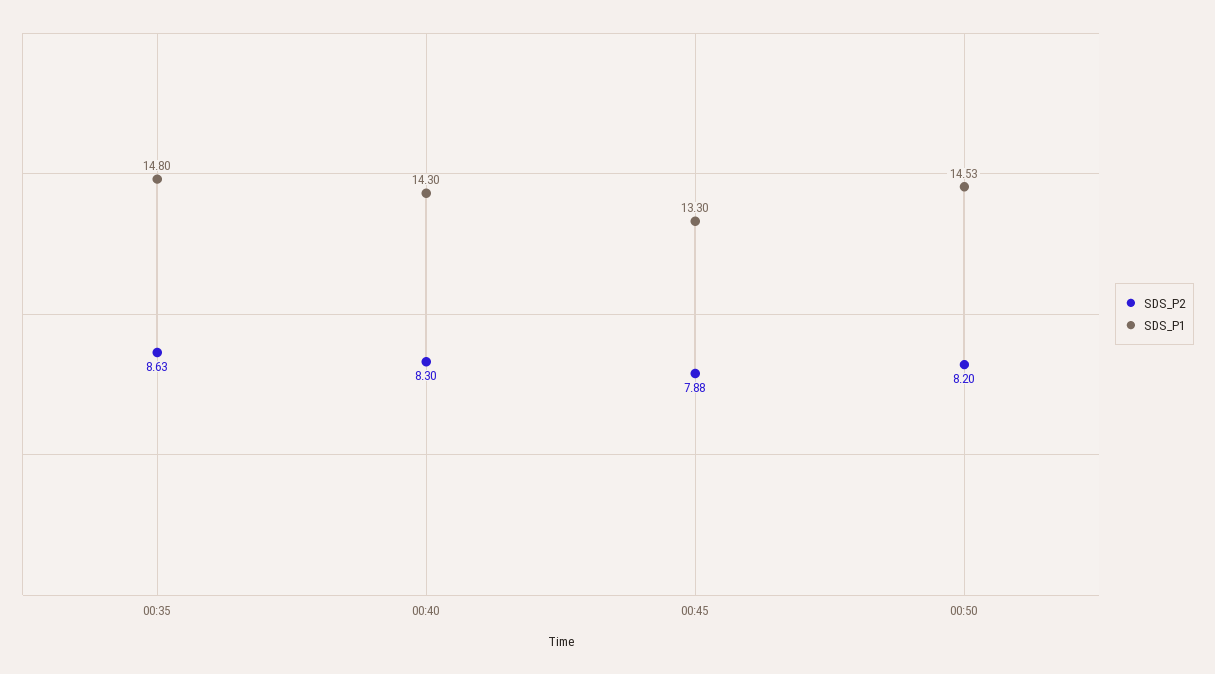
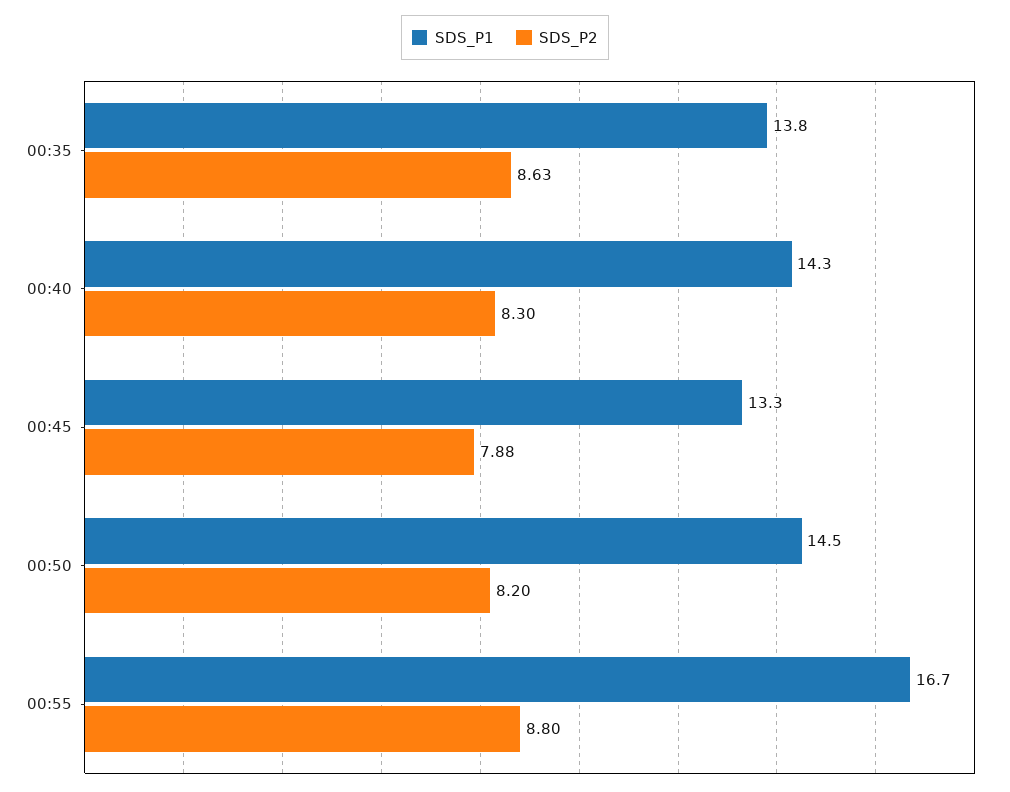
SDS_P1, 00:35: 14.8 -> 13.8
SDS_P1, 00:55: none -> 16.7
SDS_P2, 00:55: none -> 8.8

